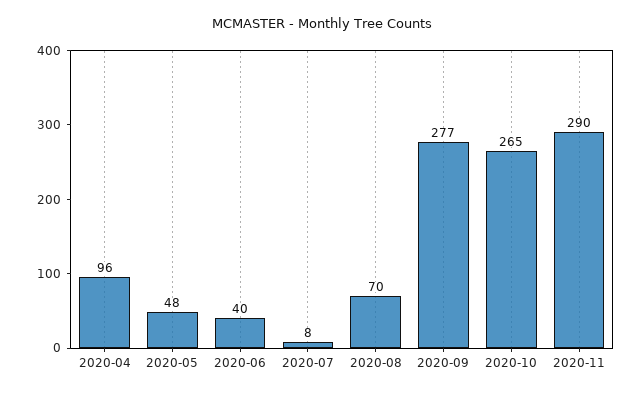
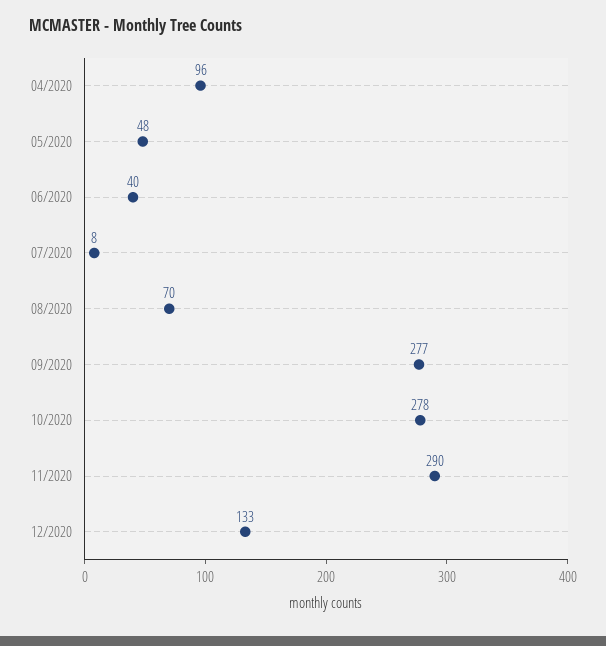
2020-10: 265 -> 278
12/2020: none -> 133

